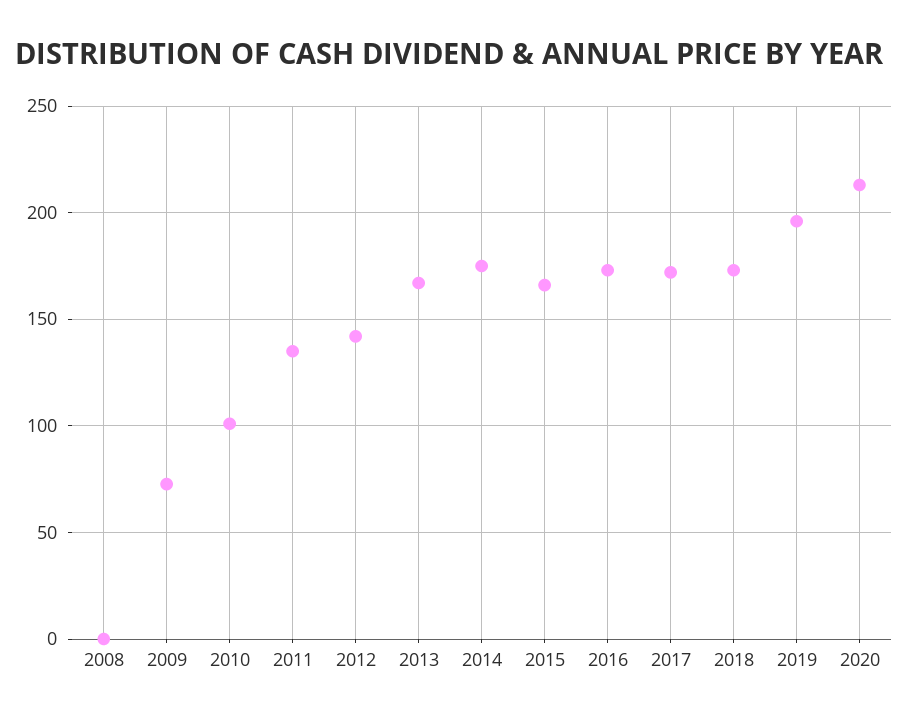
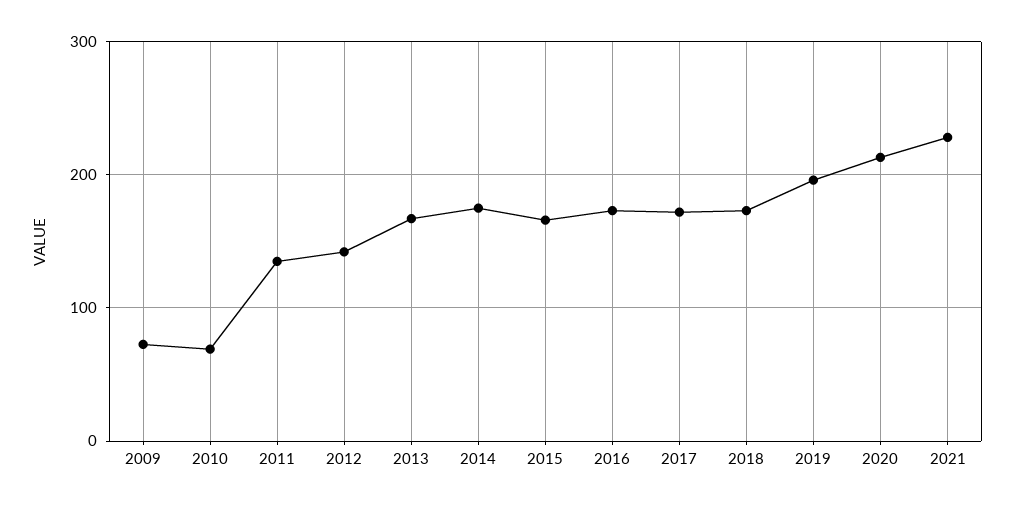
2008: 0 -> none
2010: 100 -> 70
2021: none -> 230

